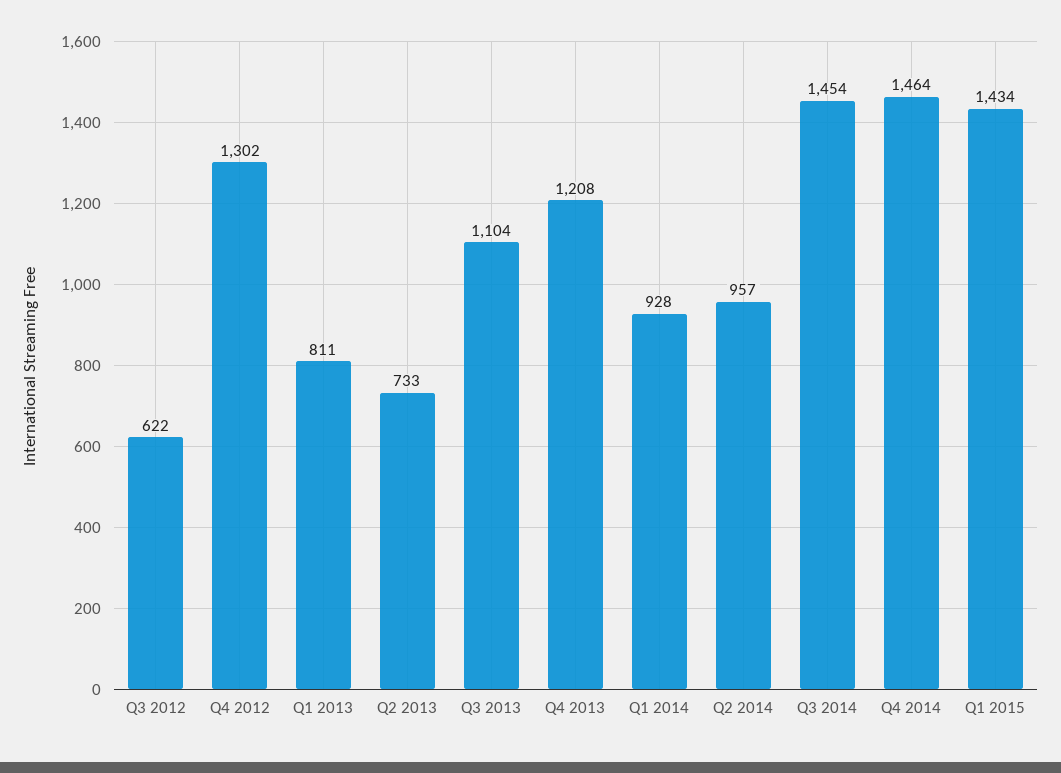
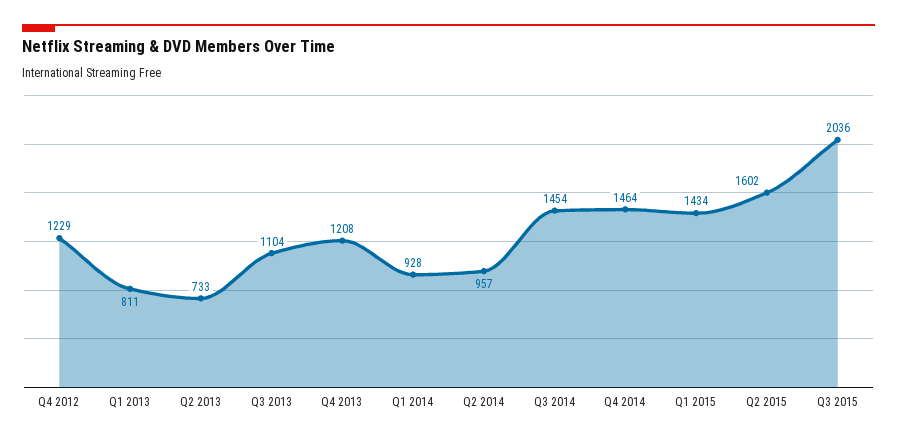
Q3 2012: 622 -> none
Q4 2012: 1302 -> 1229
Q2 2015: none -> 1602
Q3 2015: none -> 2036

